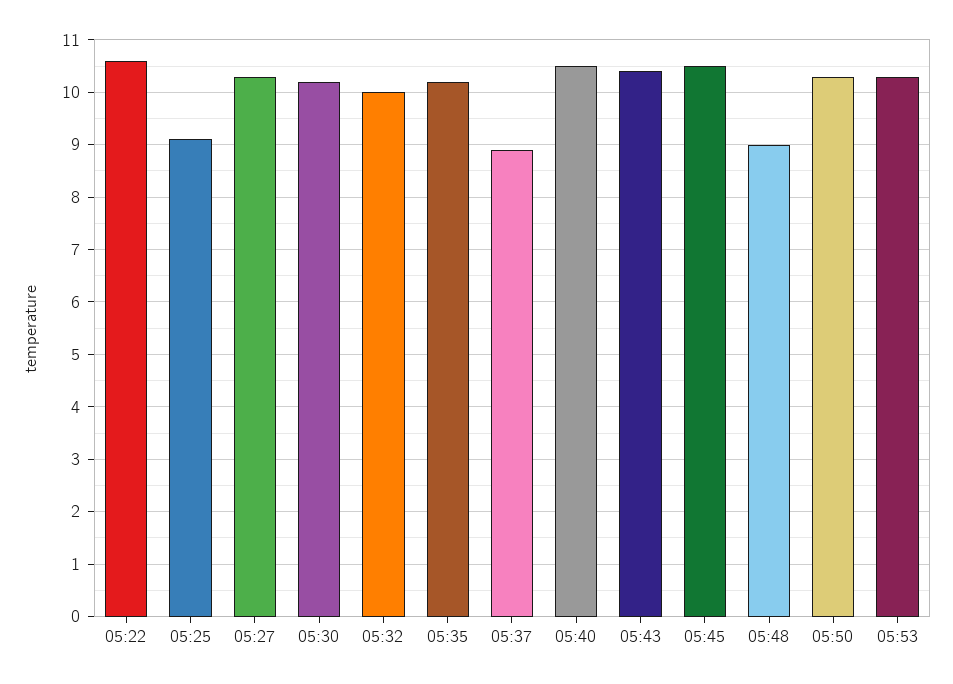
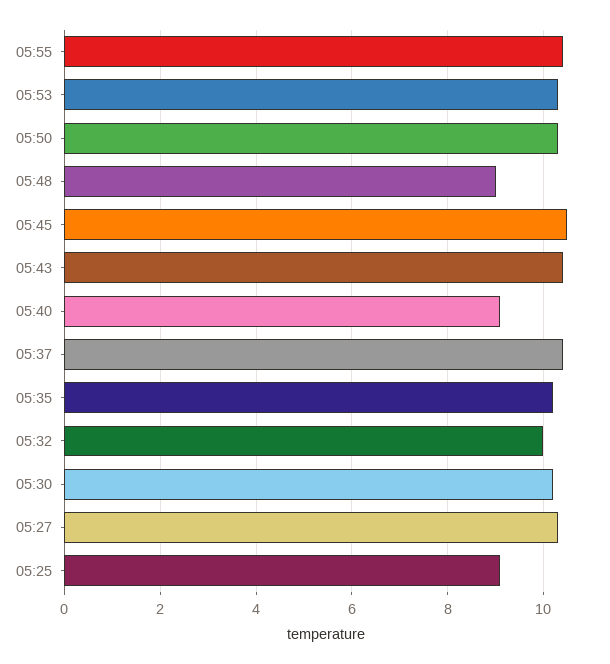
05:22: 10.5 -> none
05:37: 9 -> 10.5
05:40: 10.5 -> 9
05:55: none -> 10.5

